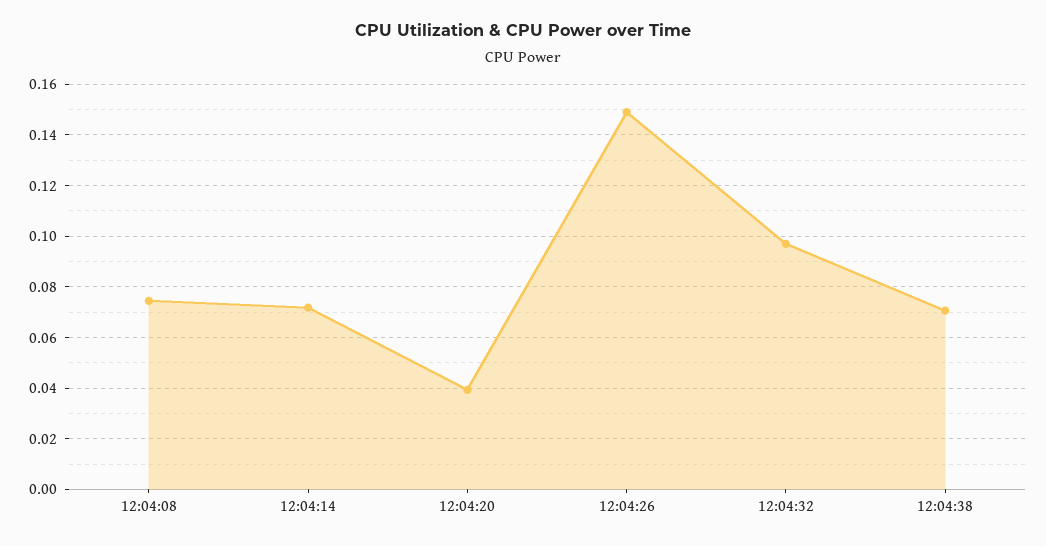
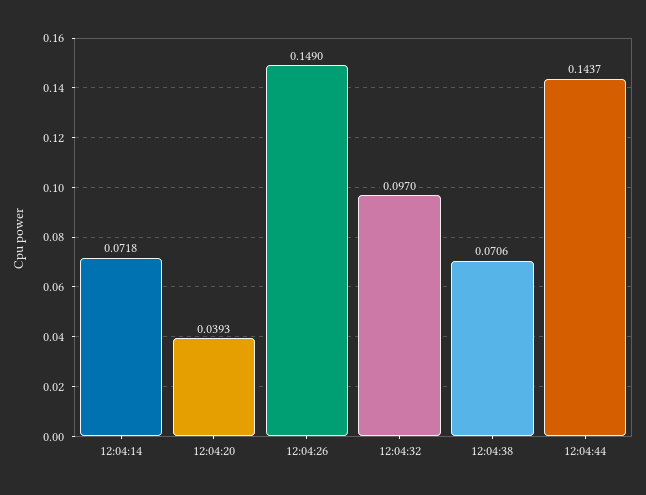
12:04:08: 0.075 -> none
12:04:44: none -> 0.1437

